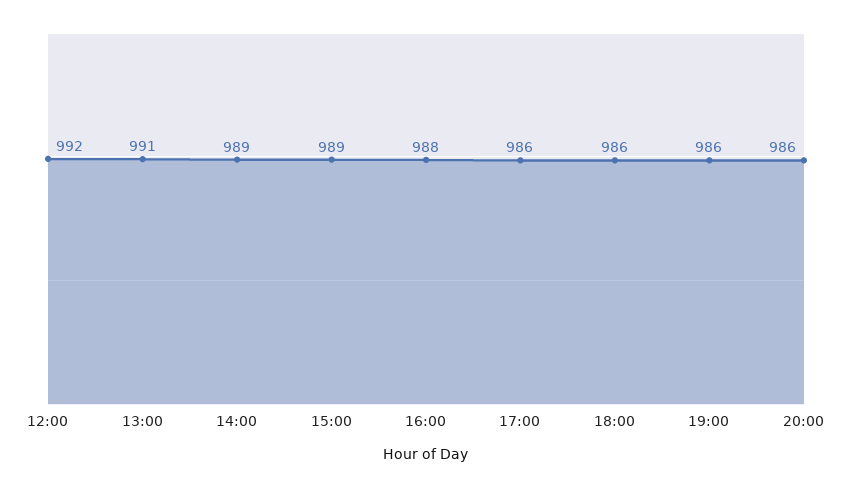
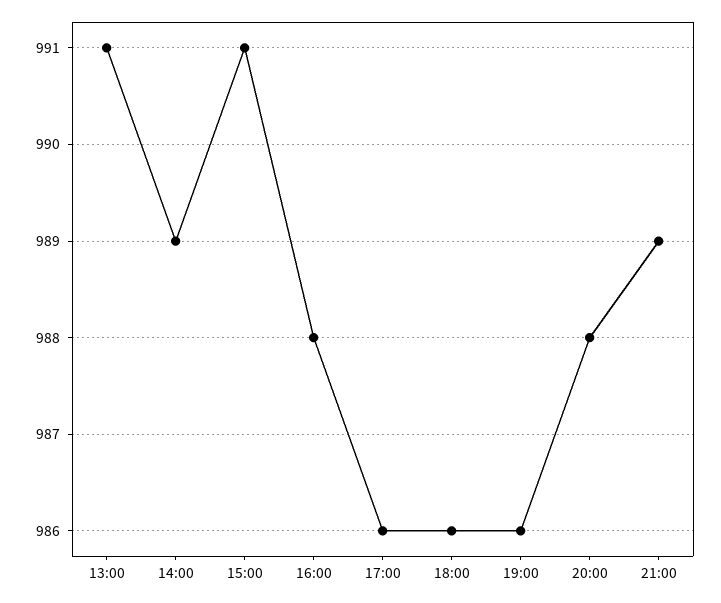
12:00: 992 -> none
15:00: 989 -> 991
20:00: 986 -> 988
21:00: none -> 989

